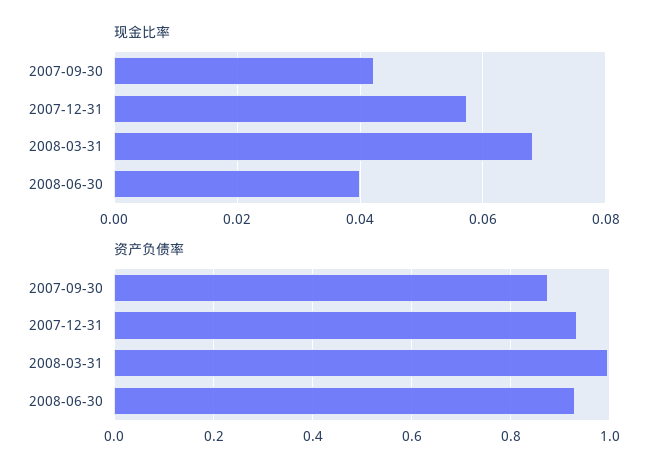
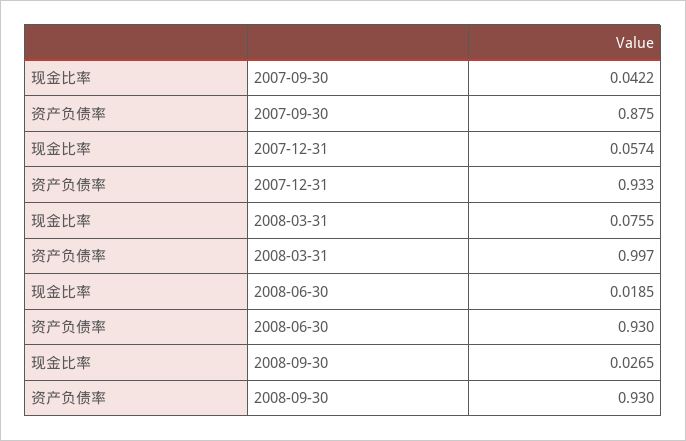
现金比率, 2008-03-31: 0.068 -> 0.0755
现金比率, 2008-06-30: 0.04 -> 0.0185
现金比率, 2008-09-30: none -> 0.0265
资产负债率, 2008-09-30: none -> 0.93

